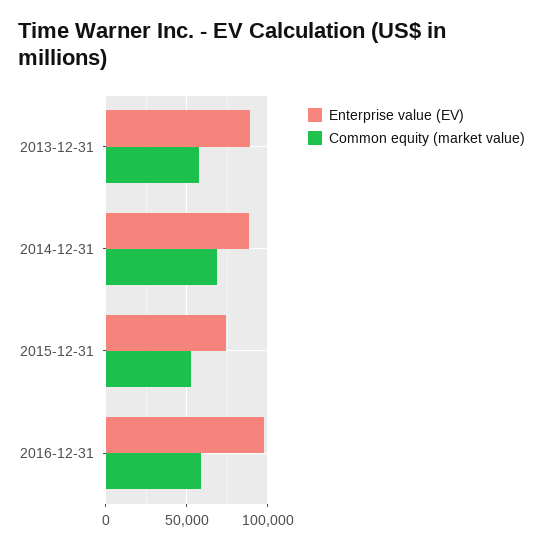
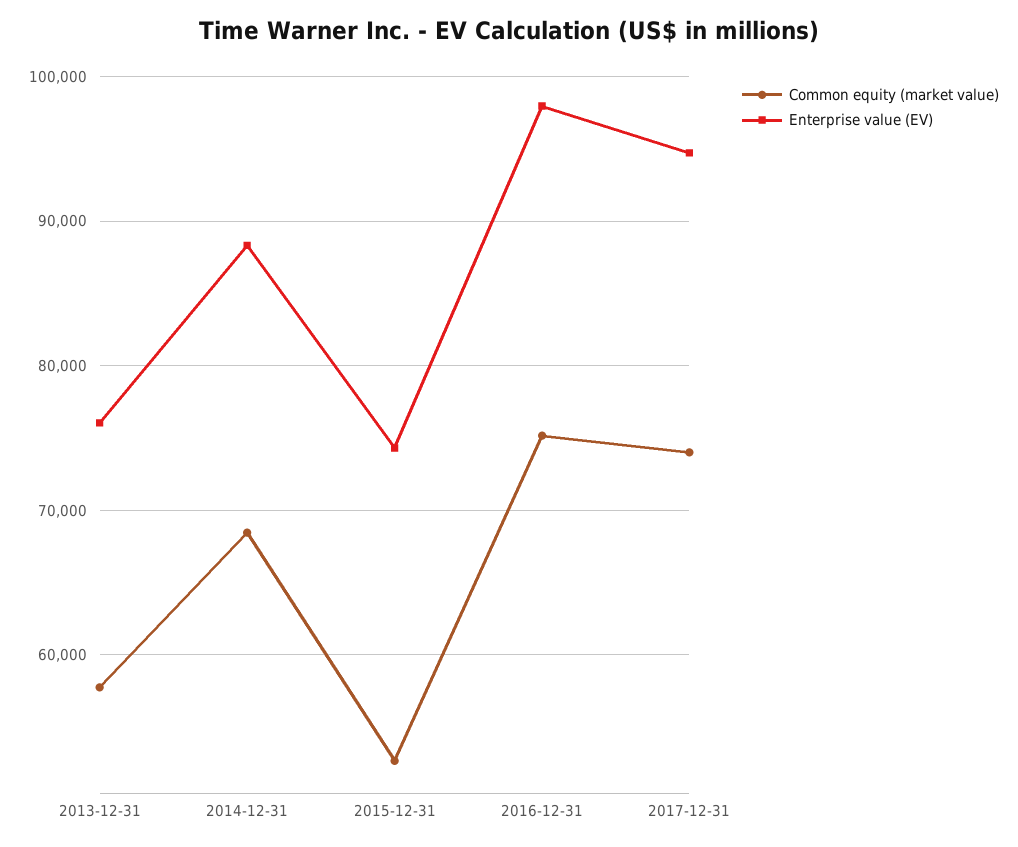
Enterprise value (EV), 2013-12-31: 90000 -> 76000
Common equity (market value), 2016-12-31: 60000 -> 75000
Common equity (market value), 2017-12-31: none -> 74000
Enterprise value (EV), 2017-12-31: none -> 95000

